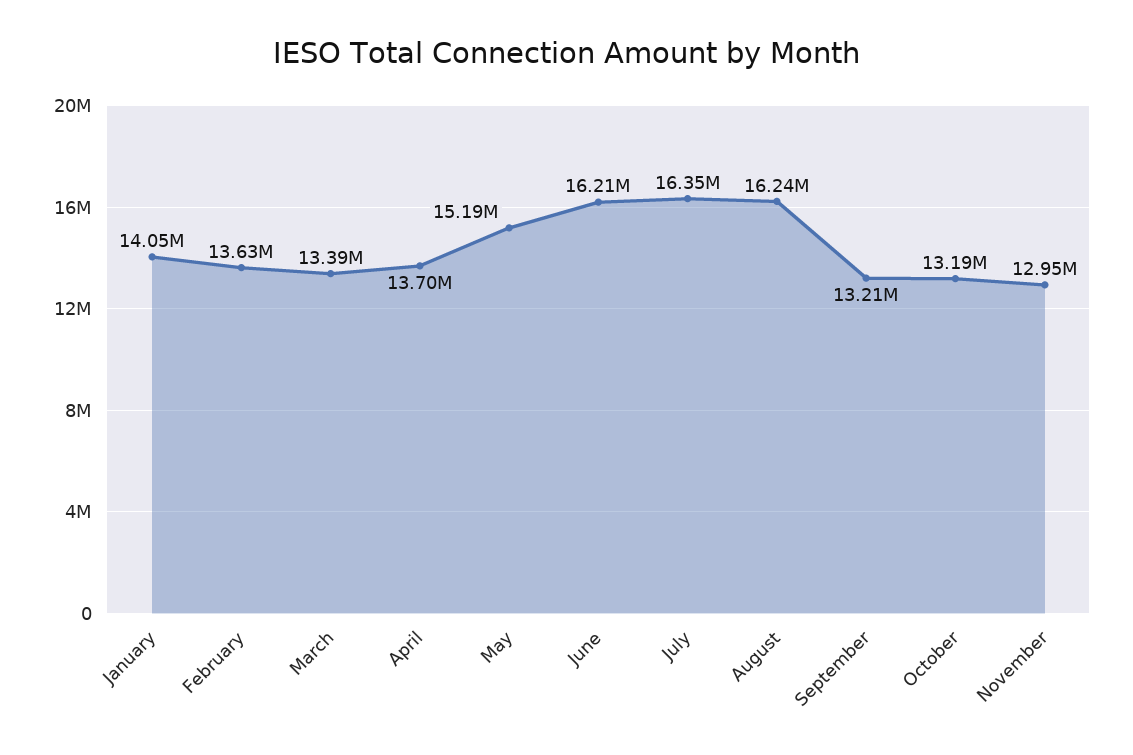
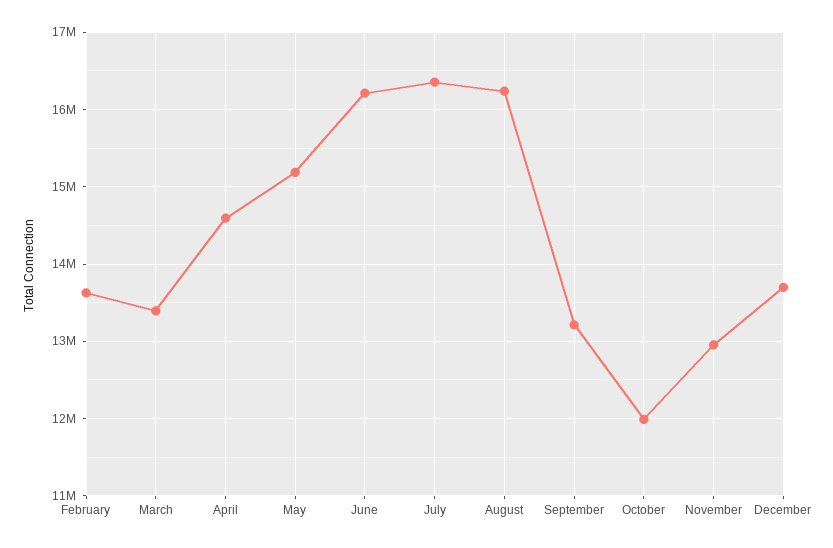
January: 14050000 -> none
April: 13700000 -> 14600000
October: 13190000 -> 12000000
December: none -> 13700000

